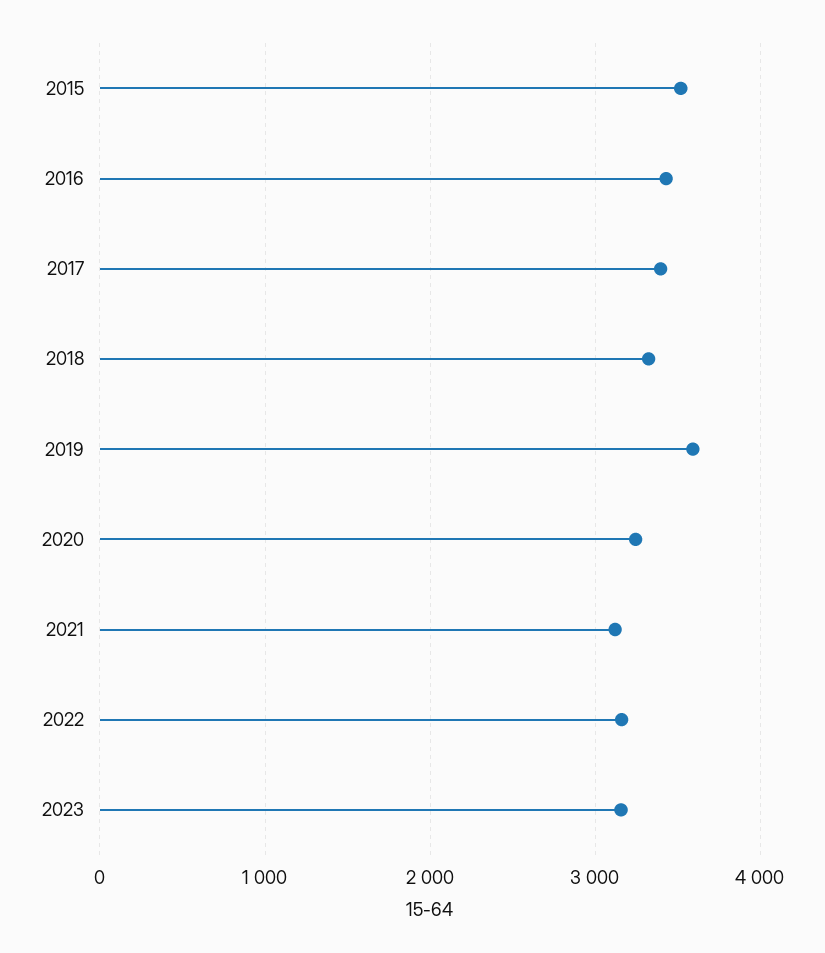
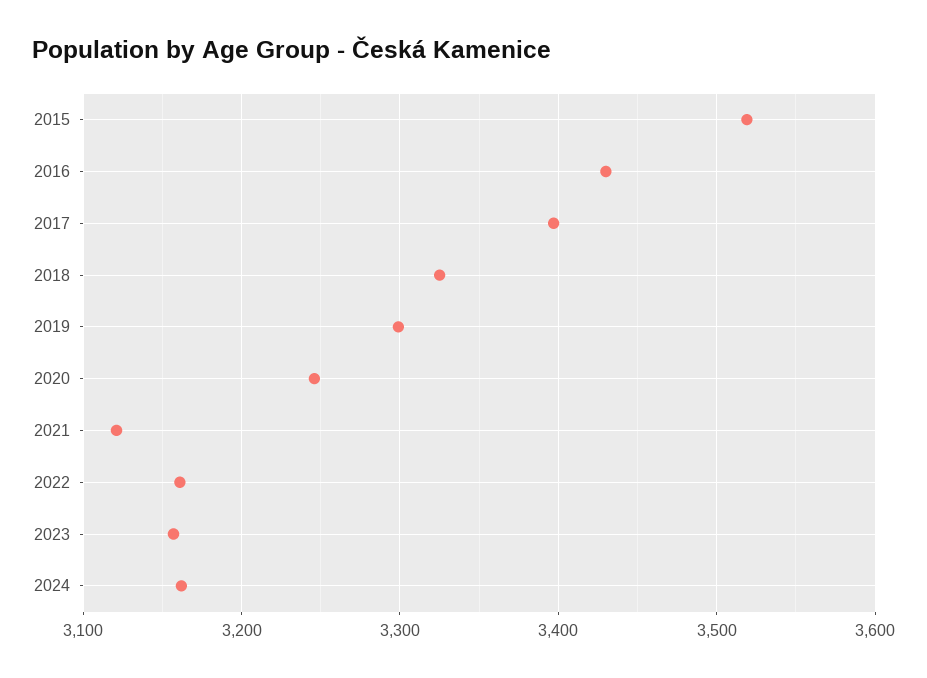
2019: 3600 -> 3300
2024: none -> 3160

